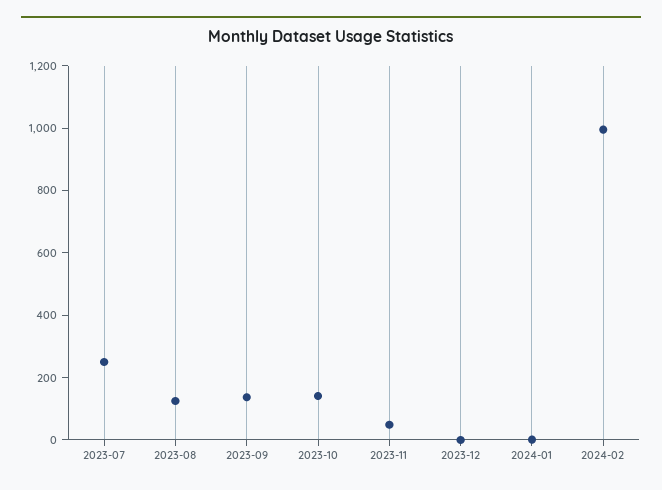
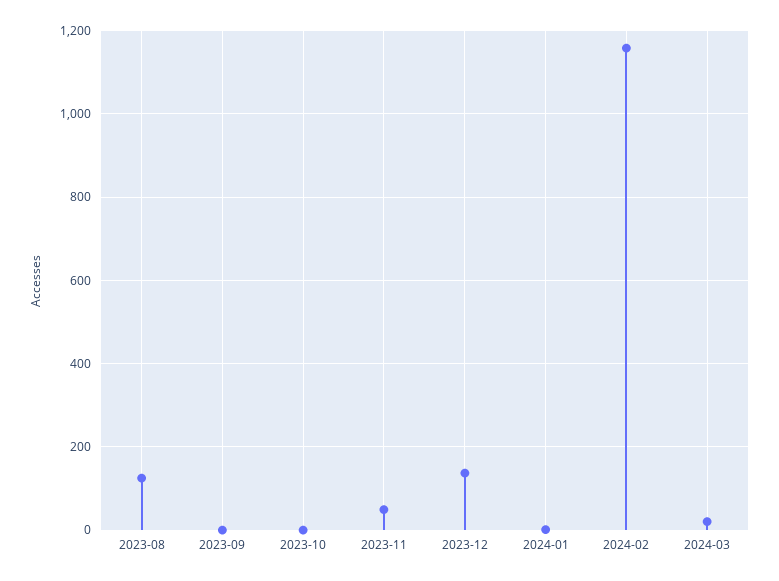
2023-07: 250 -> none
2023-09: 150 -> 0
2023-10: 150 -> 0
2023-12: 0 -> 140
2024-02: 1000 -> 1160
2024-03: none -> 20

